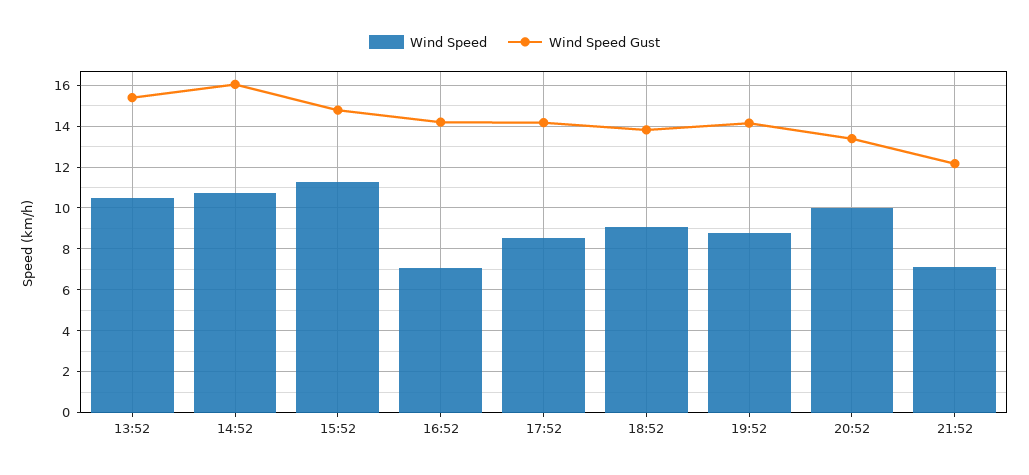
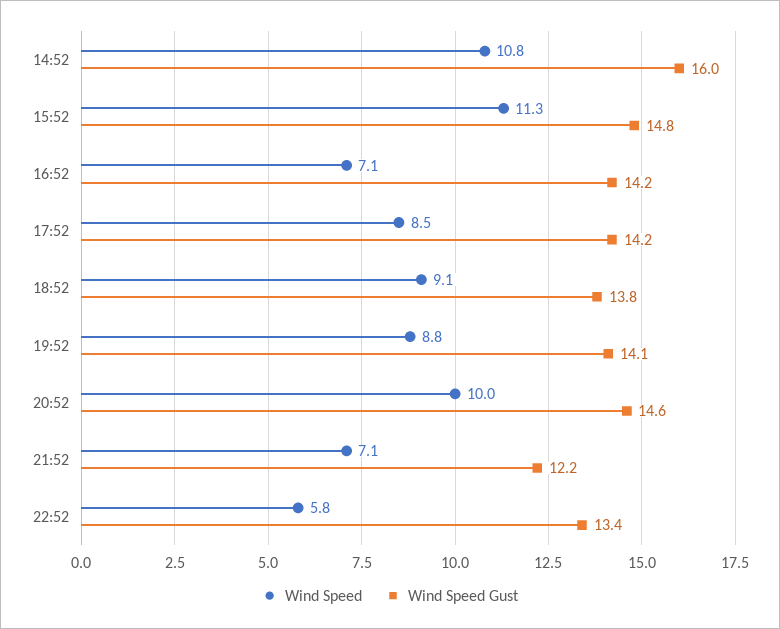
Wind Speed, 13:52: 10.5 -> none
Wind Speed Gust, 13:52: 15.5 -> none
Wind Speed Gust, 20:52: 13.5 -> 14.6
Wind Speed, 22:52: none -> 5.8
Wind Speed Gust, 22:52: none -> 13.4

